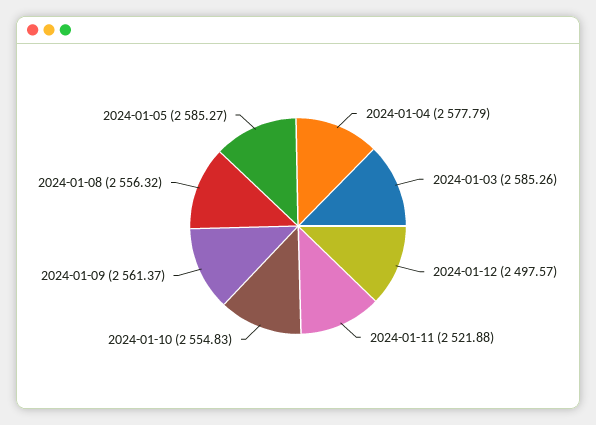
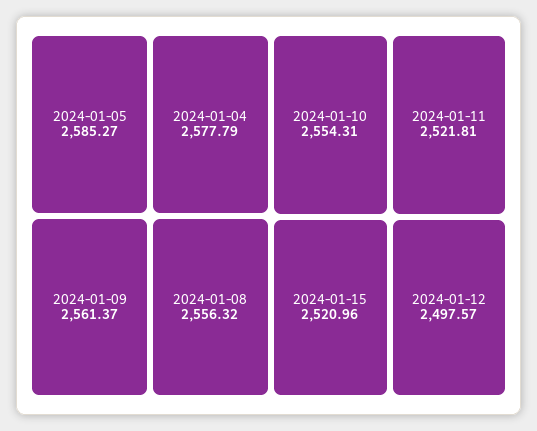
2024-01-03: 2585.26 -> none
2024-01-11: 2521.88 -> 2521.81
2024-01-10: 2554.83 -> 2554.31
2024-01-15: none -> 2520.96

